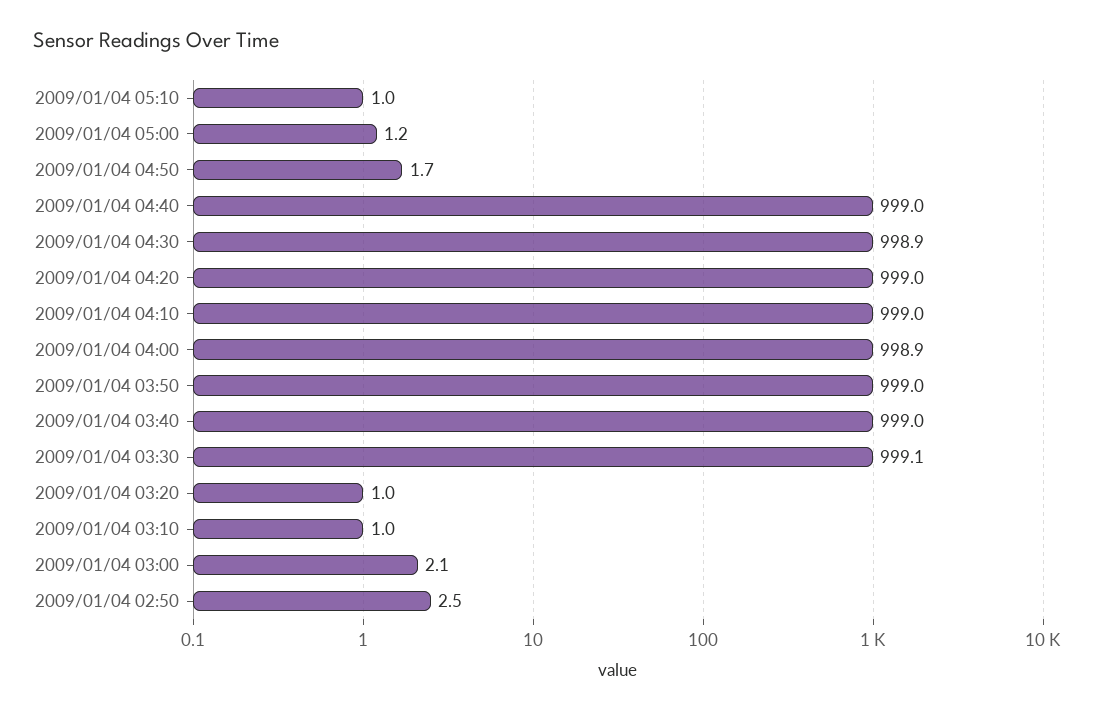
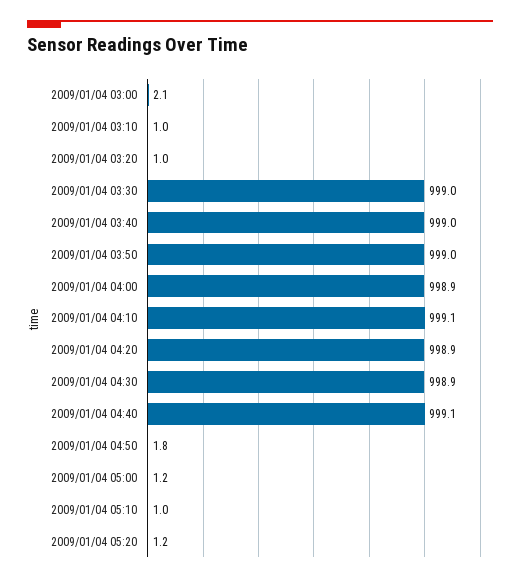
2009/01/04 04:50: 1.7 -> 1.8
2009/01/04 04:40: 999 -> 999.1
2009/01/04 04:20: 999 -> 998.9
2009/01/04 04:10: 999 -> 999.1
2009/01/04 03:30: 999.1 -> 999
2009/01/04 02:50: 2.5 -> none
2009/01/04 05:20: none -> 1.2

